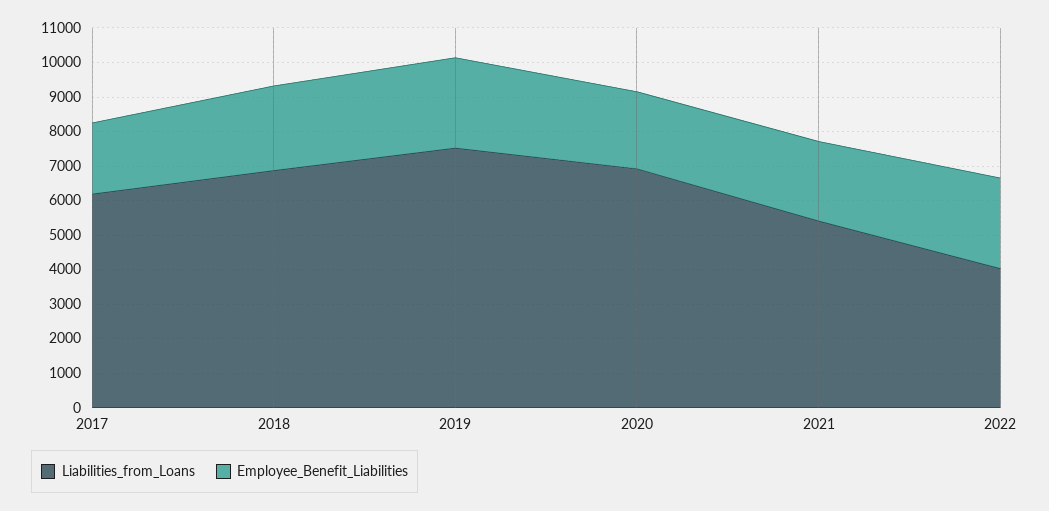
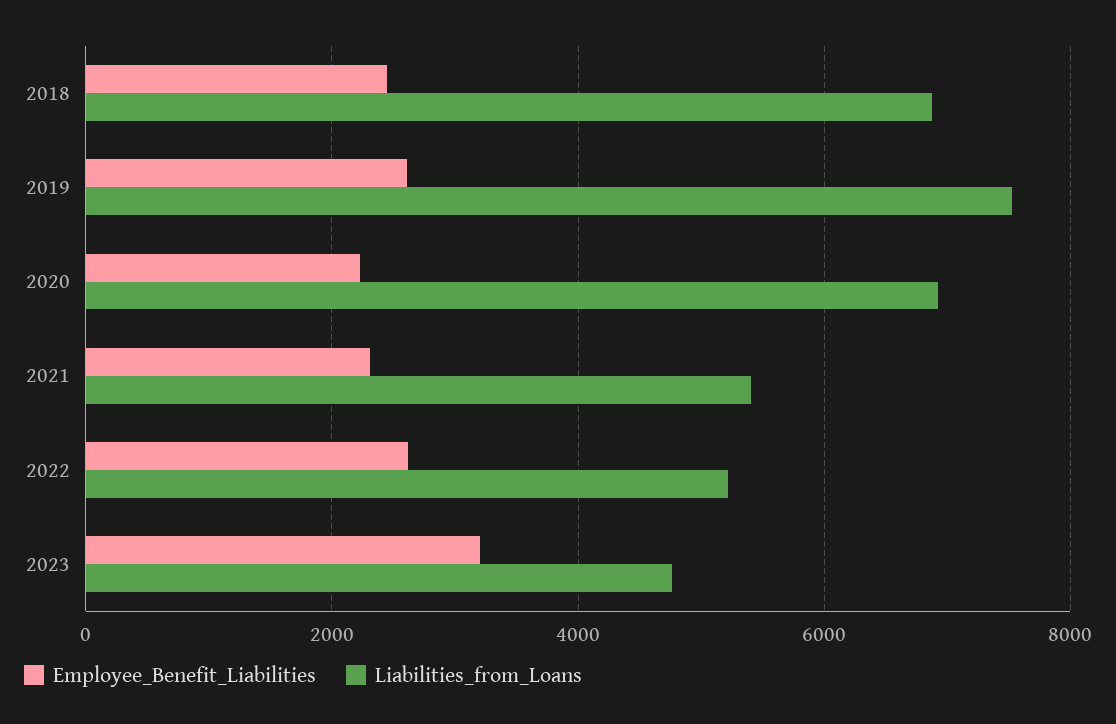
Liabilities_from_Loans, 2017: 6250 -> none
Employee_Benefit_Liabilities, 2017: 2000 -> none
Liabilities_from_Loans, 2022: 4000 -> 5200
Employee_Benefit_Liabilities, 2023: none -> 3200
Liabilities_from_Loans, 2023: none -> 4800

